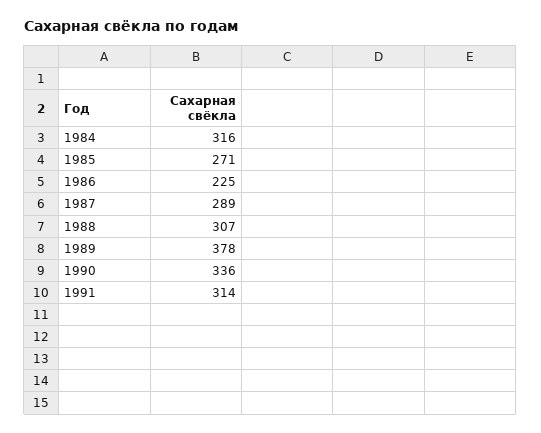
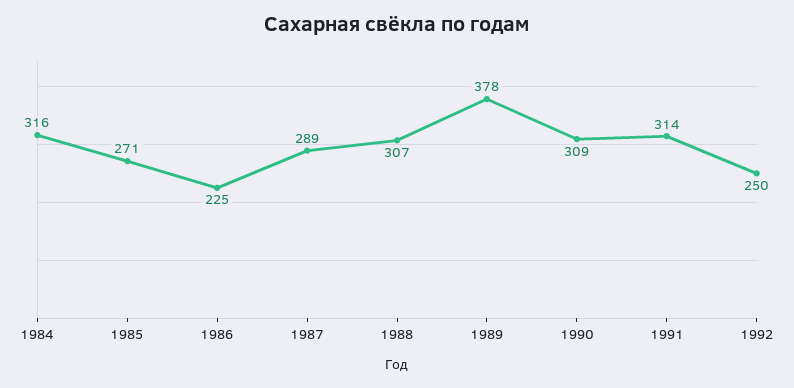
1990: 336 -> 309
1992: none -> 250

